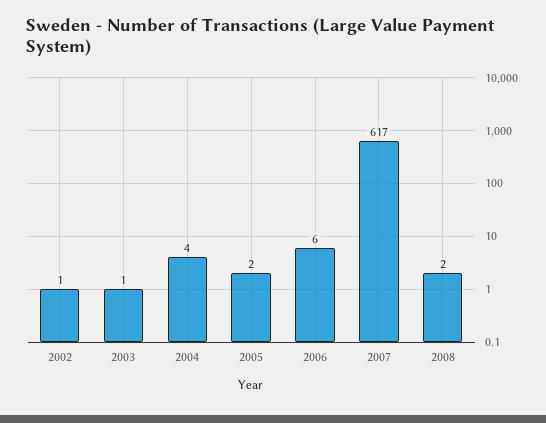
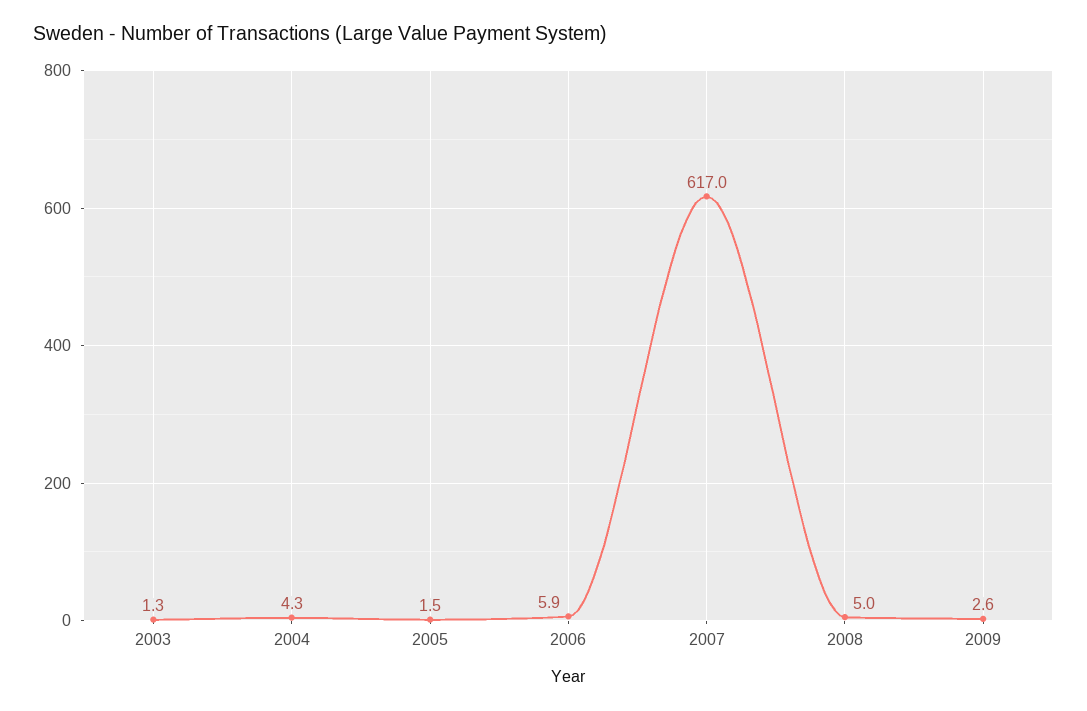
2002: 1 -> none
2008: 2 -> 5
2009: none -> 2.6

